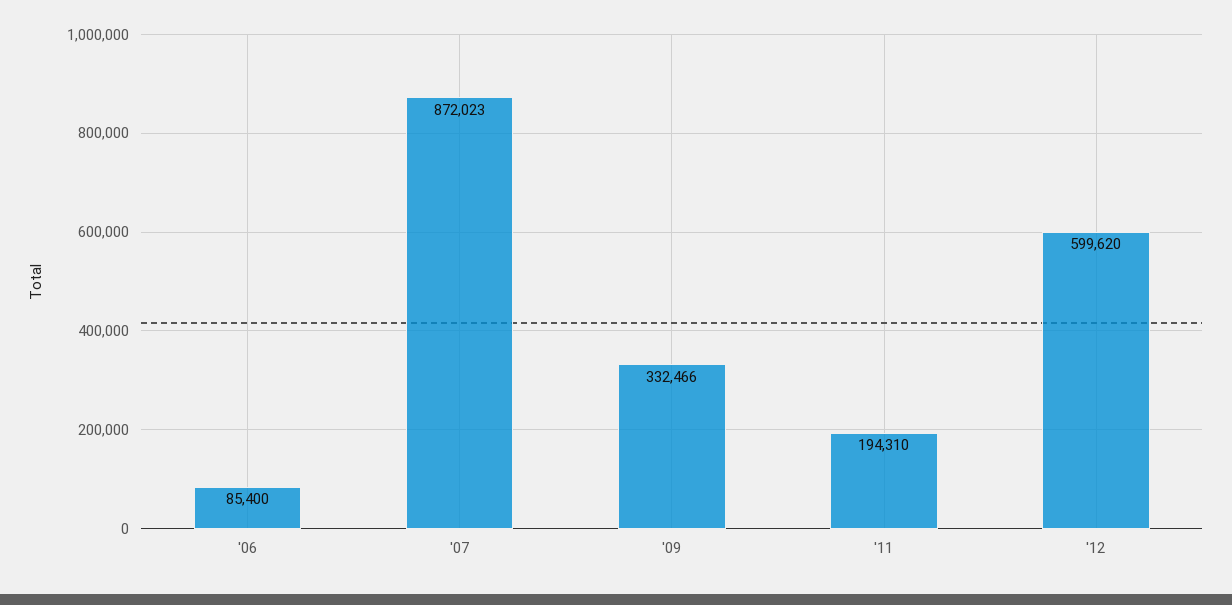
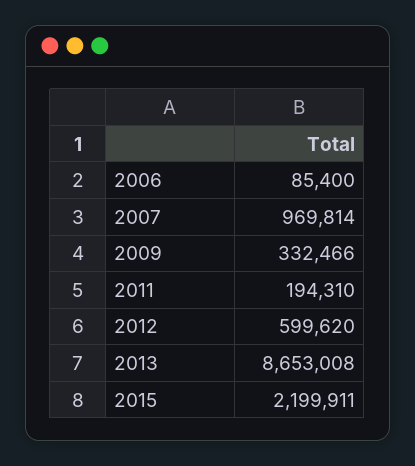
'07: 872023 -> 969814
2013: none -> 8653008
2015: none -> 2199911

